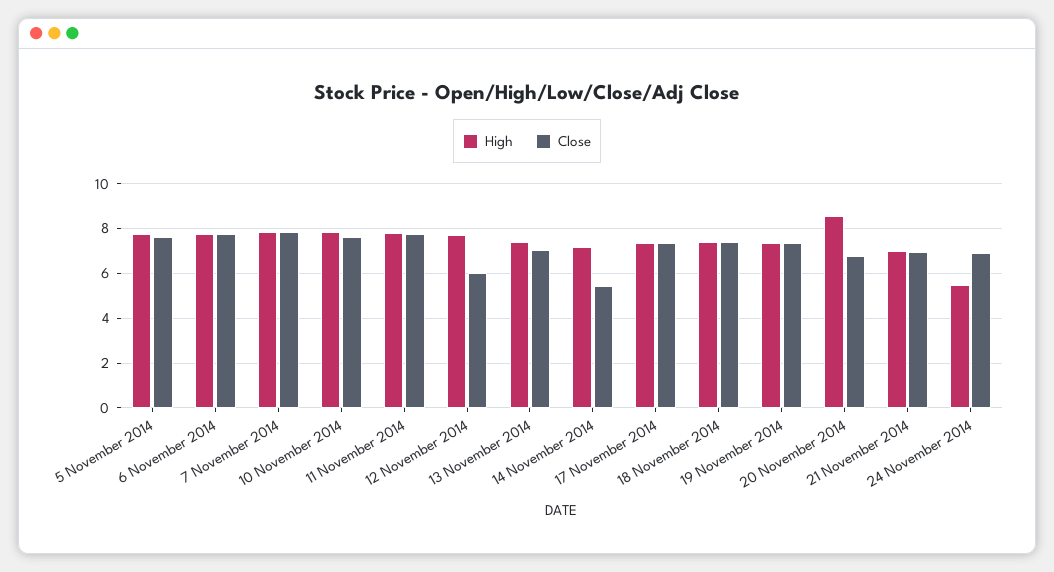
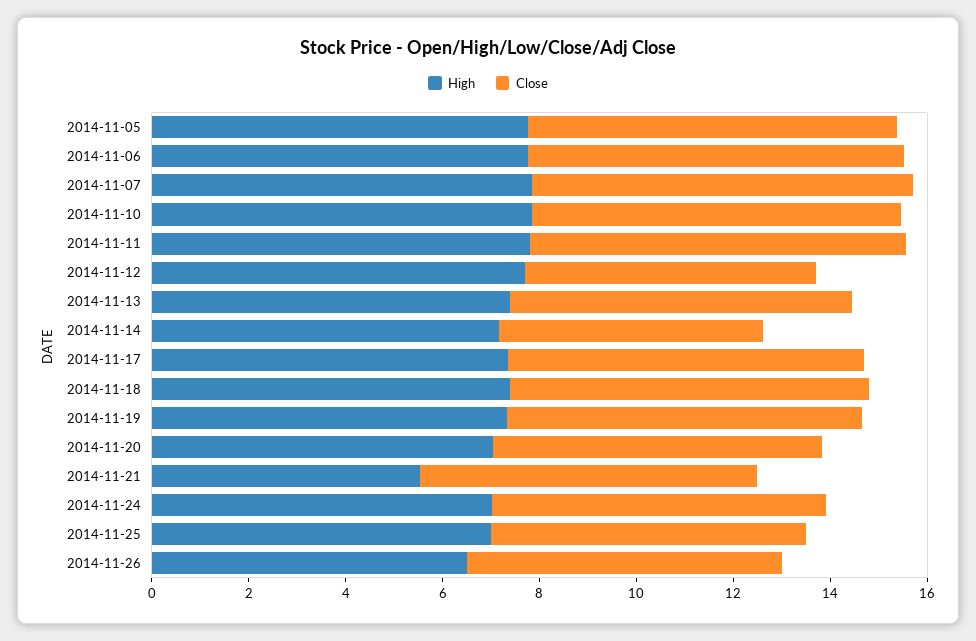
High, 20 November 2014: 8.5 -> 7
High, 21 November 2014: 7 -> 5.5
High, 24 November 2014: 5.5 -> 7
High, 2014-11-25: none -> 7
Close, 2014-11-25: none -> 6.5
High, 2014-11-26: none -> 6.5
Close, 2014-11-26: none -> 6.5

